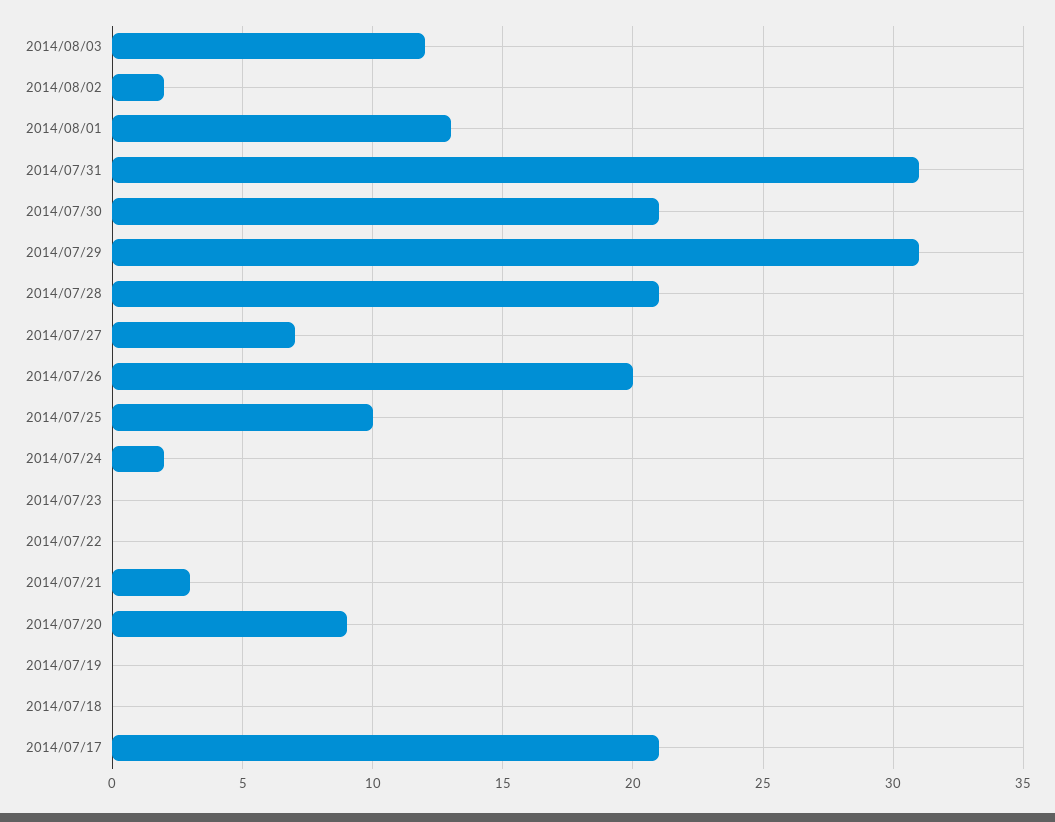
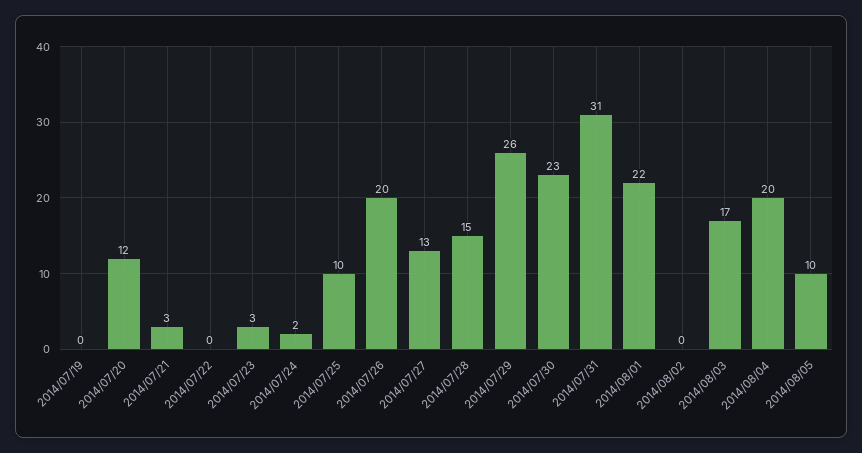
2014/08/03: 12 -> 17
2014/08/02: 2 -> 0
2014/08/01: 13 -> 22
2014/07/30: 21 -> 23
2014/07/29: 31 -> 26
2014/07/28: 21 -> 15
2014/07/27: 7 -> 13
2014/07/23: 0 -> 3
2014/07/20: 9 -> 12
2014/07/18: 0 -> none
2014/07/17: 21 -> none
2014/08/04: none -> 20
2014/08/05: none -> 10

